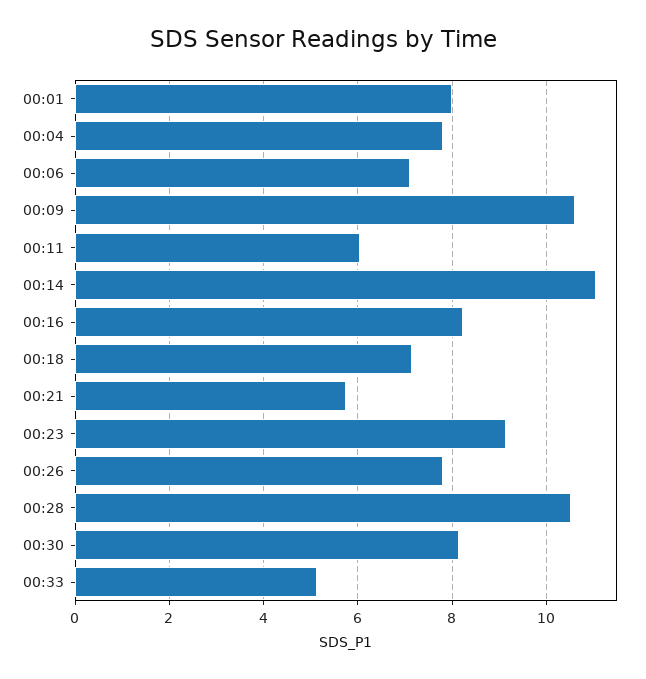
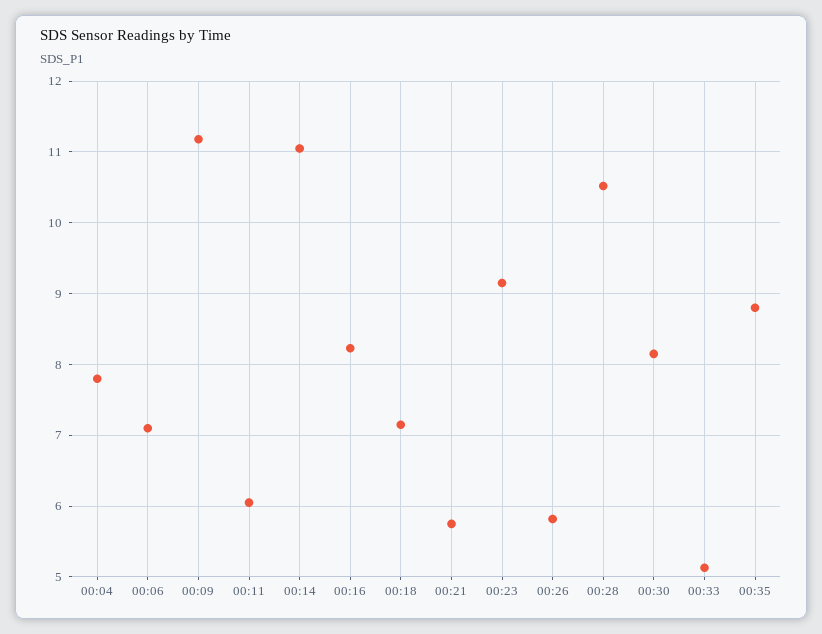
00:01: 8 -> none
00:09: 10.6 -> 11.2
00:26: 7.8 -> 5.8
00:35: none -> 8.8

